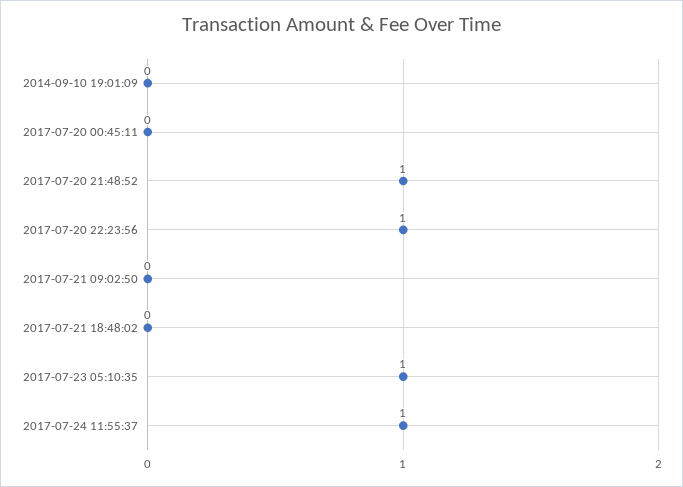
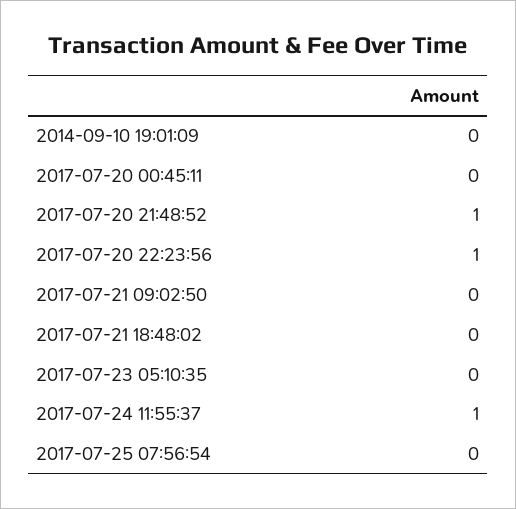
2017-07-23 05:10:35: 1 -> 0
2017-07-25 07:56:54: none -> 0

